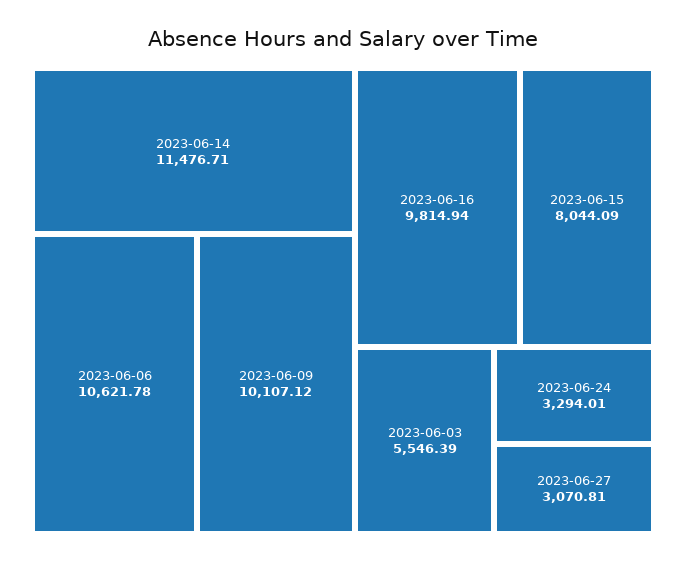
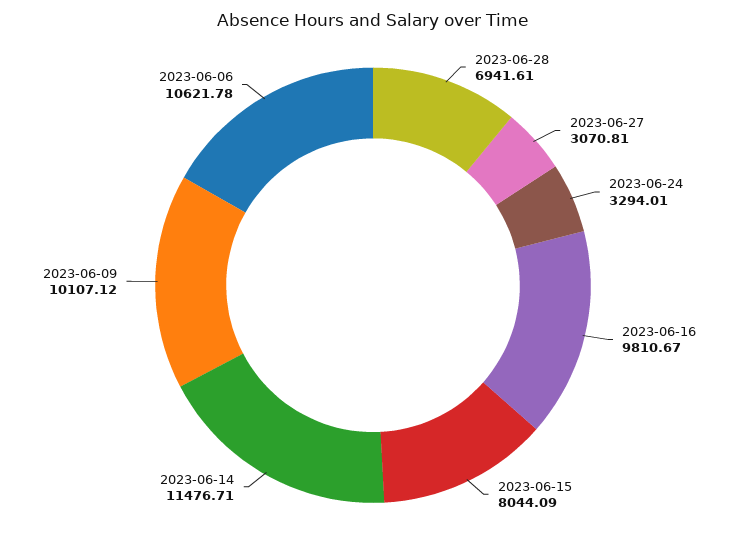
2023-06-16: 9814.94 -> 9810.67
2023-06-03: 5546.39 -> none
2023-06-28: none -> 6941.61

